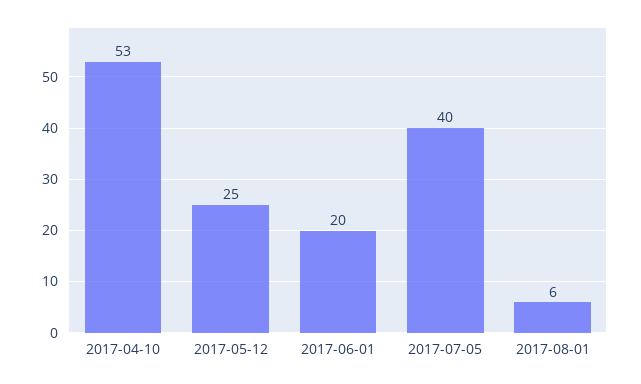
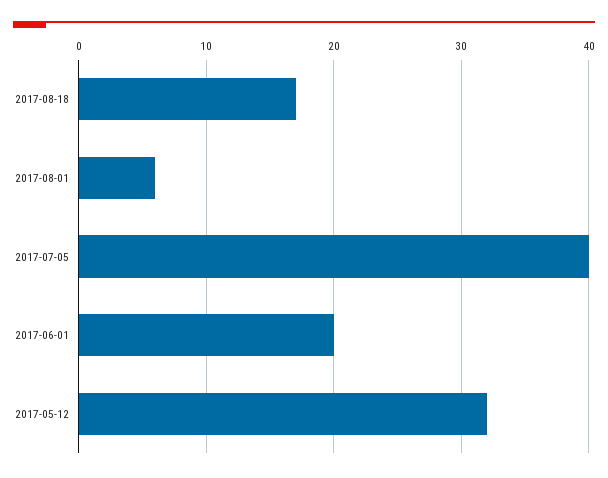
2017-04-10: 53 -> none
2017-05-12: 25 -> 32
2017-08-18: none -> 17

